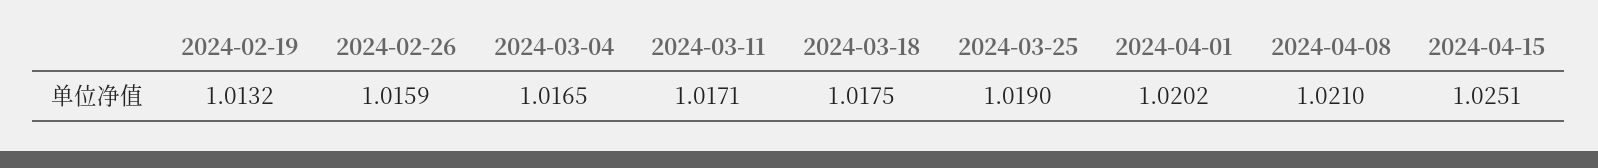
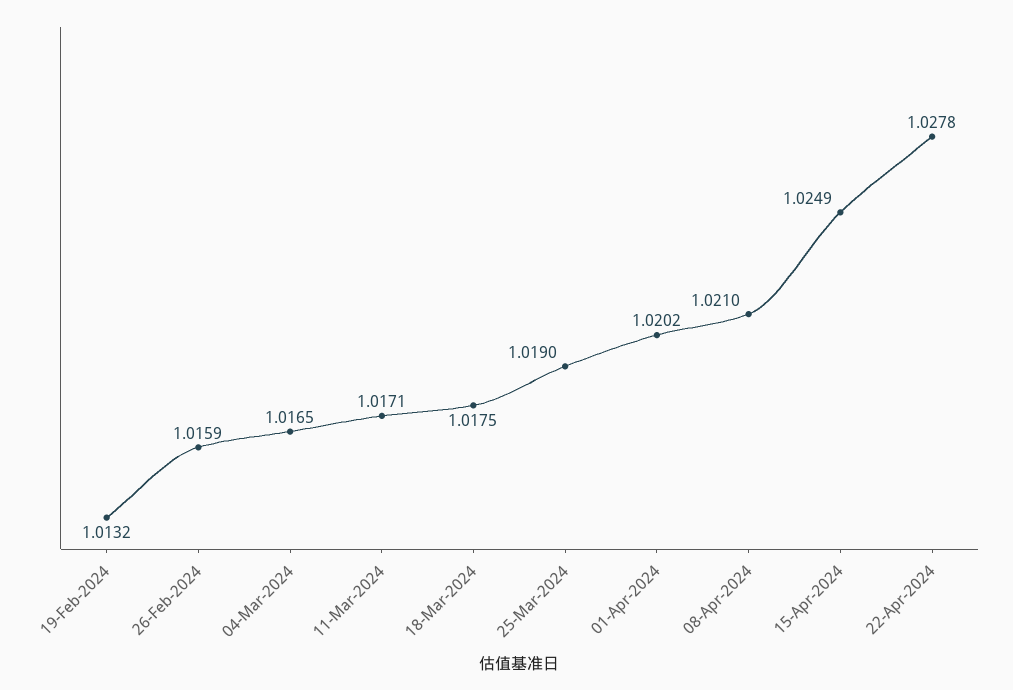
2024-04-15: 1.0251 -> 1.0249
22-Apr-2024: none -> 1.0278

